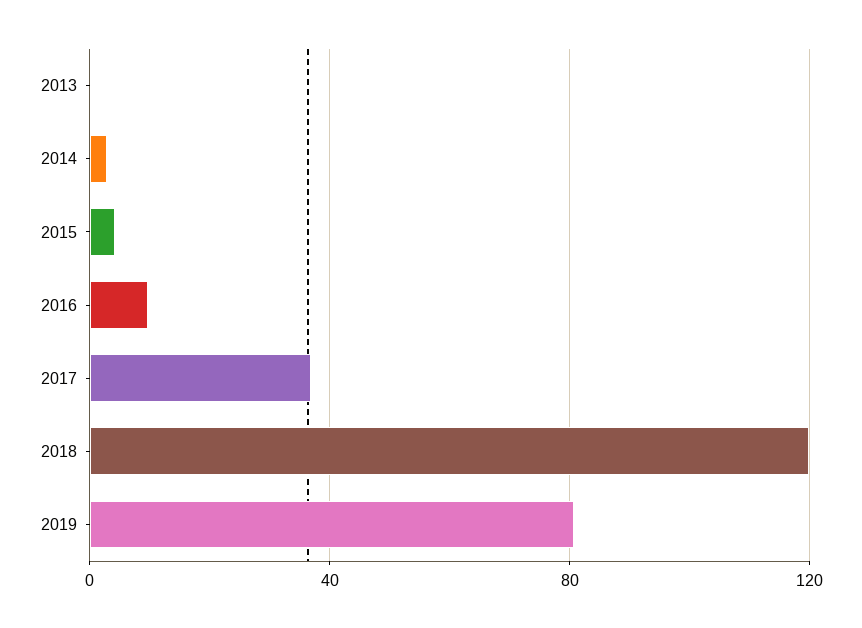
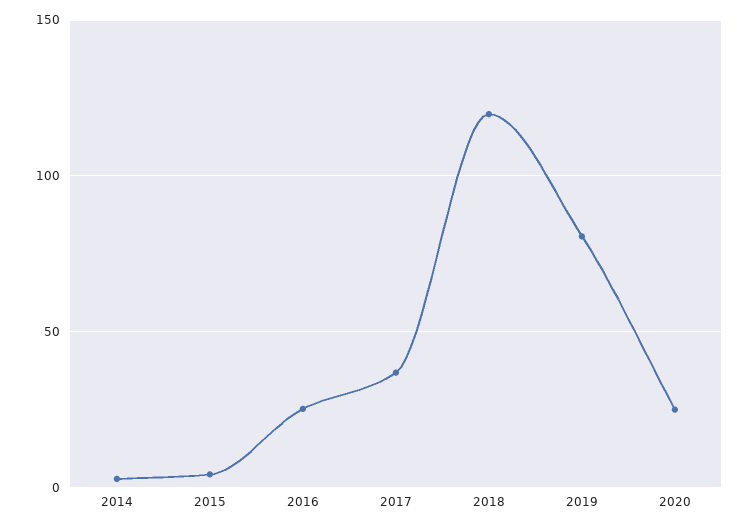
2013: 0 -> none
2016: 10 -> 25
2020: none -> 25

